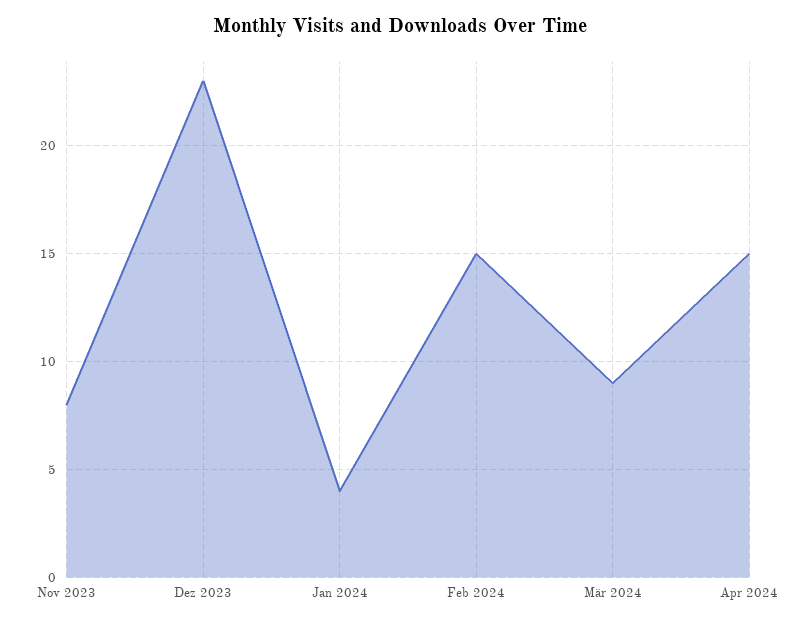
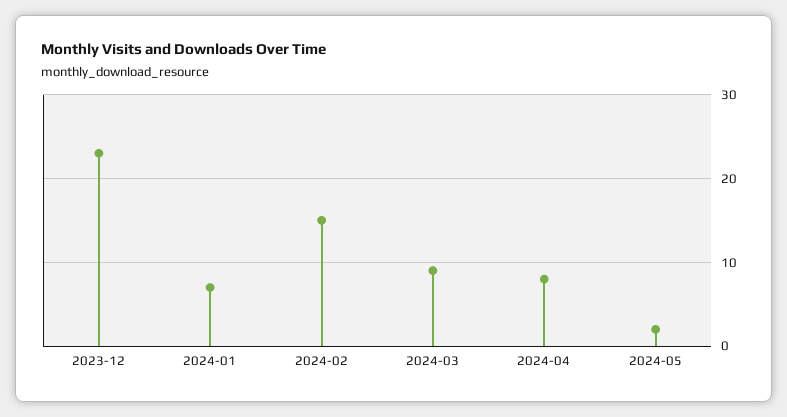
Nov 2023: 8 -> none
Jan 2024: 4 -> 7
Apr 2024: 15 -> 8
2024-05: none -> 2

